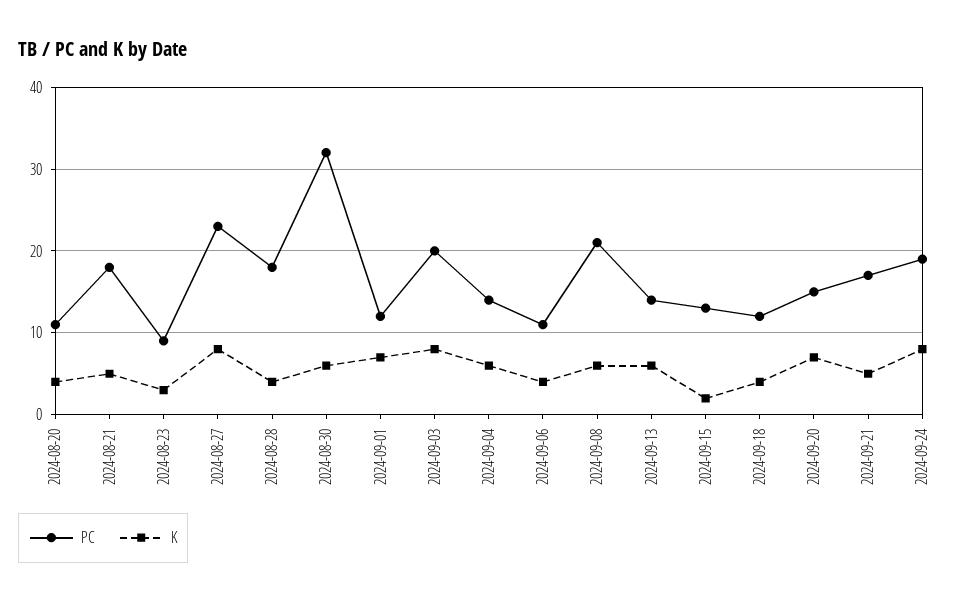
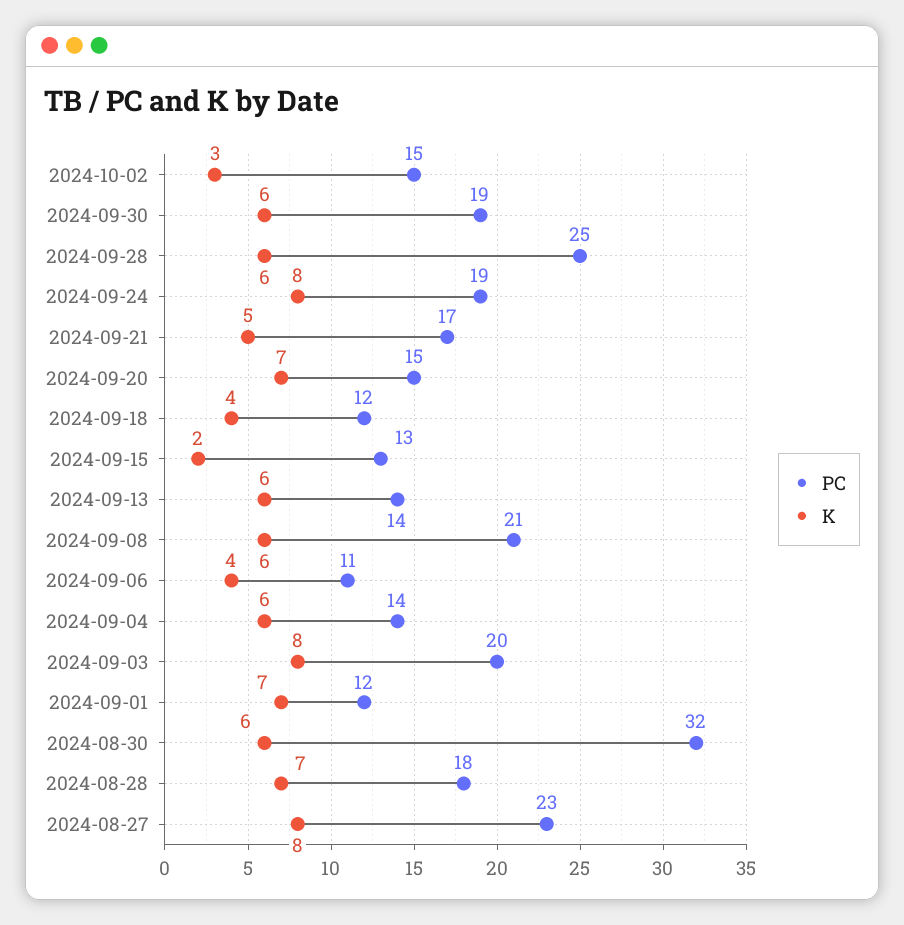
PC, 2024-08-20: 11 -> none
K, 2024-08-20: 4 -> none
PC, 2024-08-21: 18 -> none
K, 2024-08-21: 5 -> none
PC, 2024-08-23: 9 -> none
K, 2024-08-23: 3 -> none
K, 2024-08-28: 4 -> 7
PC, 2024-10-02: none -> 15
K, 2024-10-02: none -> 3
PC, 2024-09-30: none -> 19
K, 2024-09-30: none -> 6
PC, 2024-09-28: none -> 25
K, 2024-09-28: none -> 6

